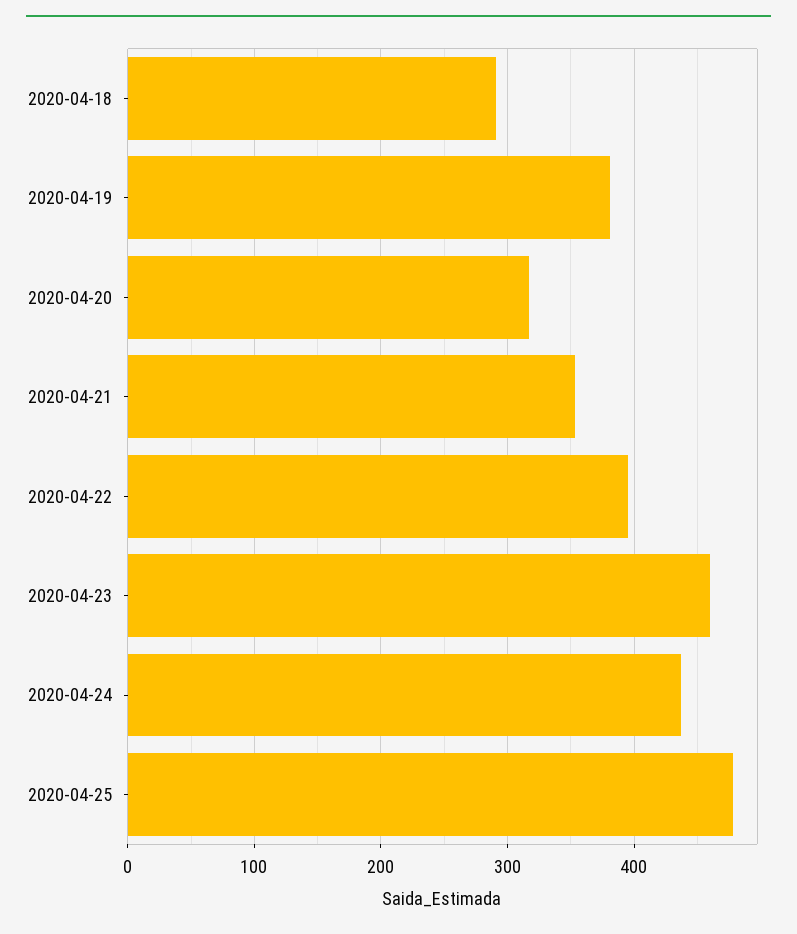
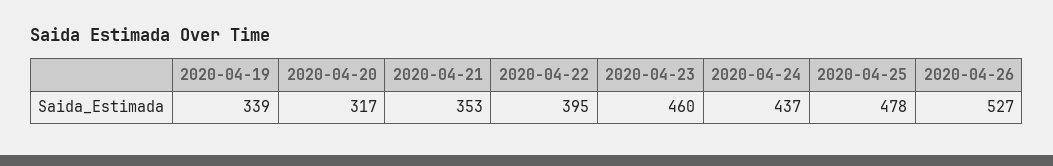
2020-04-18: 290 -> none
2020-04-19: 380 -> 339
2020-04-26: none -> 527

